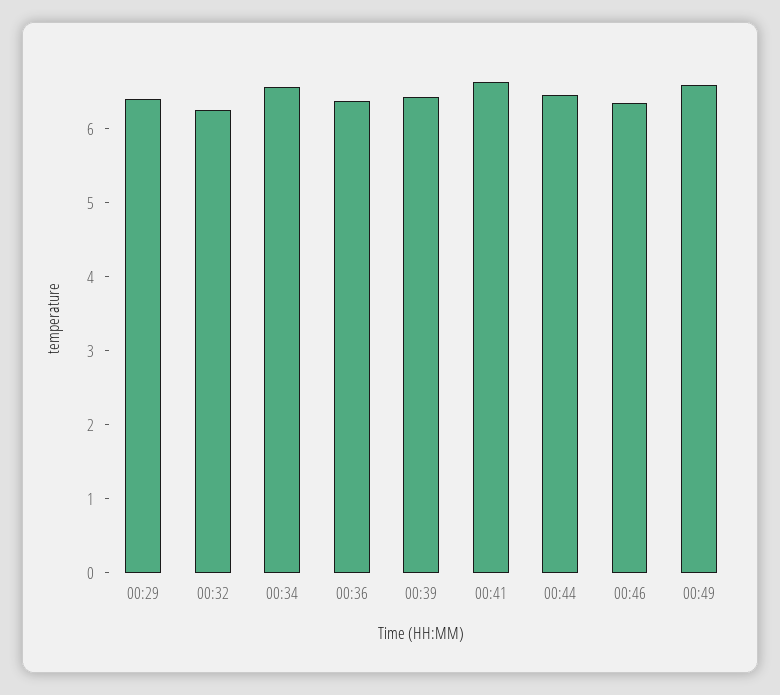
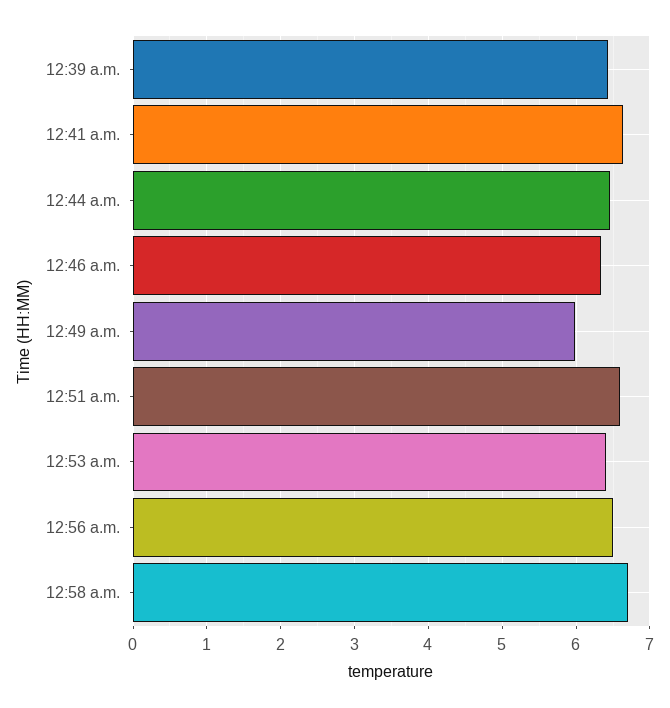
00:29: 6.4 -> none
00:32: 6.2 -> none
00:34: 6.6 -> none
00:36: 6.4 -> none
00:49: 6.6 -> 6
12:51 a.m.: none -> 6.6
12:53 a.m.: none -> 6.4
12:56 a.m.: none -> 6.5
12:58 a.m.: none -> 6.7

